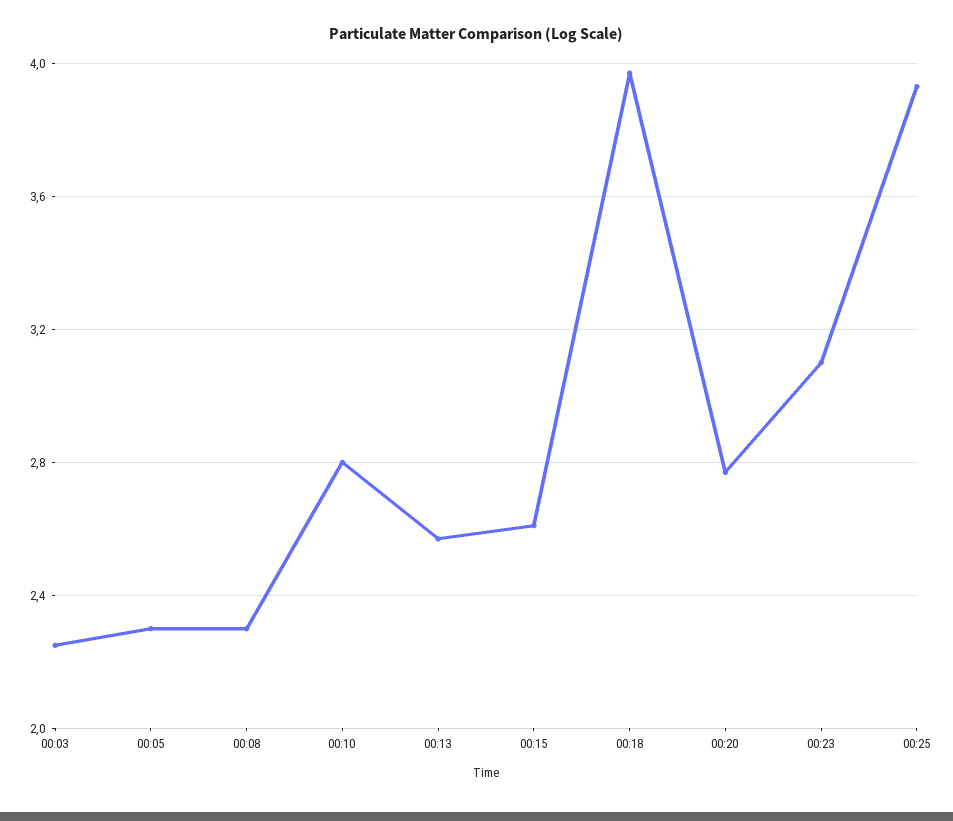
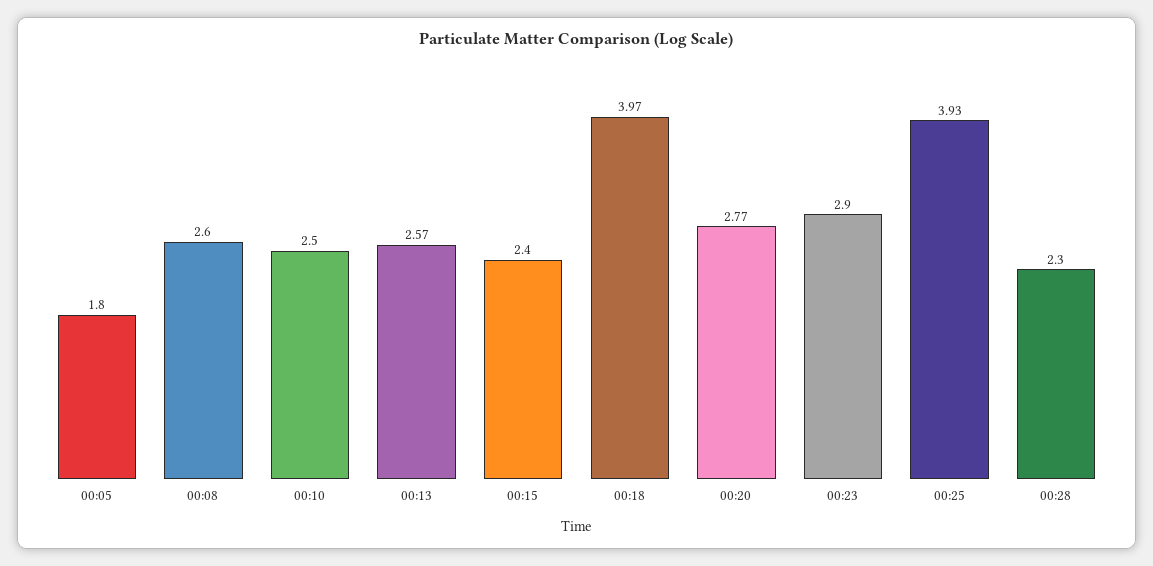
00:03: 2.25 -> none
00:05: 2.3 -> 1.8
00:08: 2.3 -> 2.6
00:10: 2.8 -> 2.5
00:15: 2.6 -> 2.4
00:23: 3.1 -> 2.9
00:28: none -> 2.3

